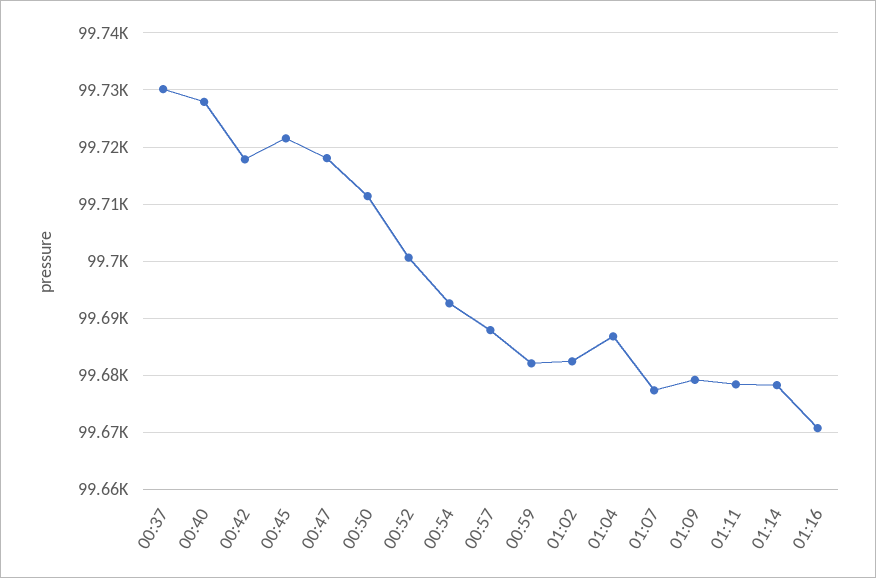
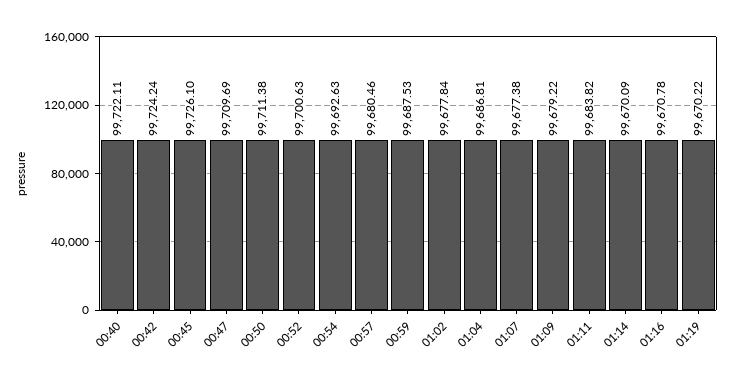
00:37: 99730 -> none
00:40: 99728 -> 99722.11
00:42: 99718 -> 99724.24
00:45: 99722 -> 99726.1
00:47: 99718 -> 99709.69
00:57: 99688 -> 99680.46
00:59: 99682 -> 99687.53
01:02: 99682 -> 99677.84
01:11: 99678 -> 99683.82
01:14: 99678 -> 99670.09
01:19: none -> 99670.22

